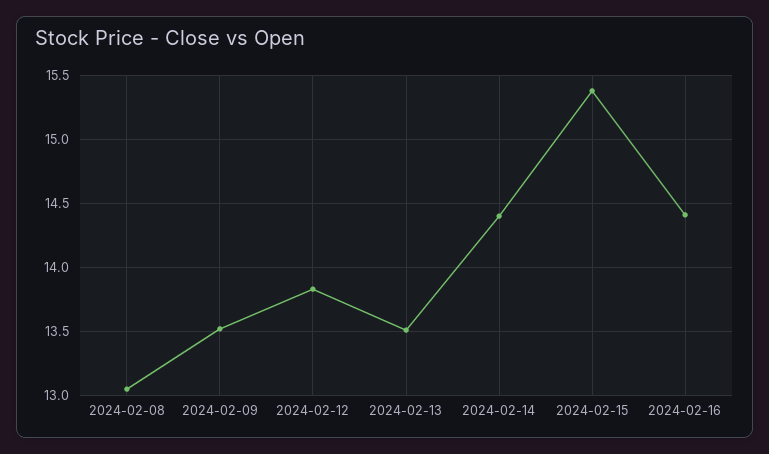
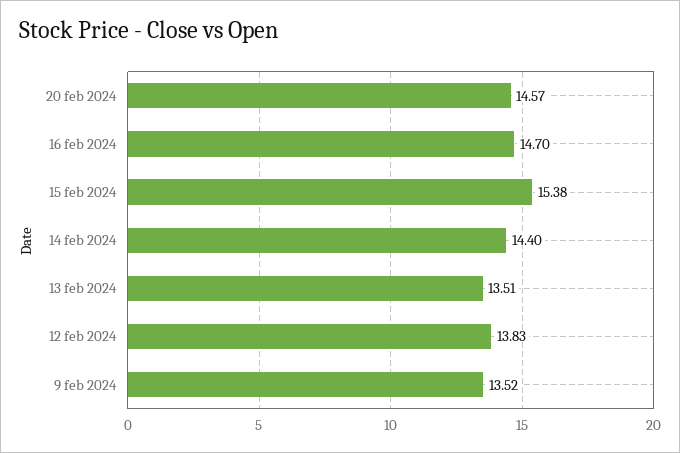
2024-02-08: 13.05 -> none
2024-02-16: 14.4 -> 14.7
20 feb 2024: none -> 14.57

